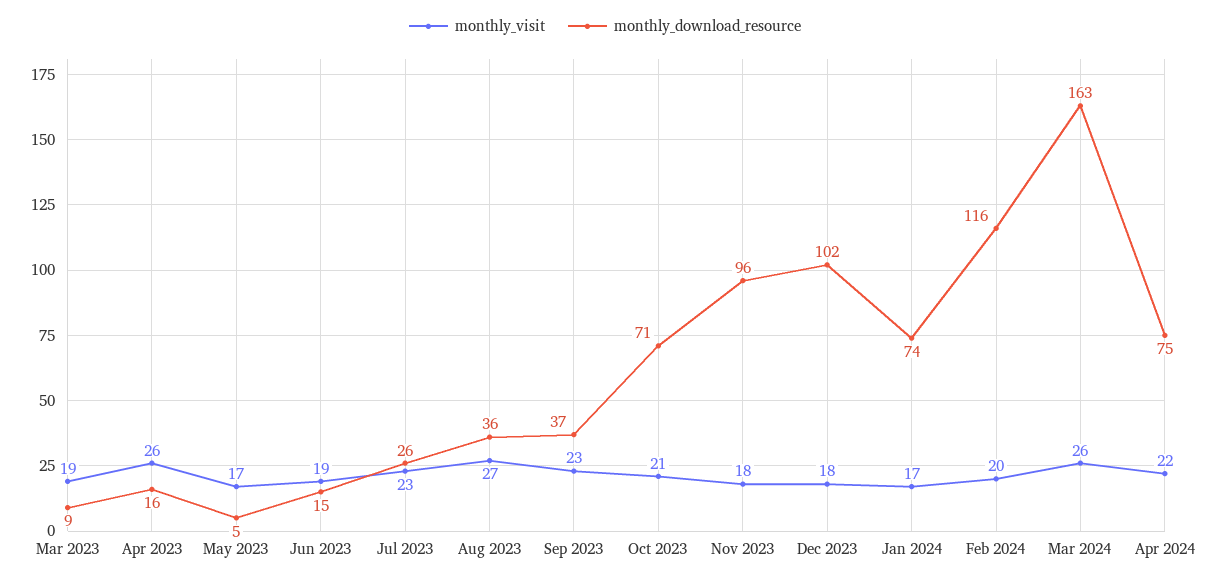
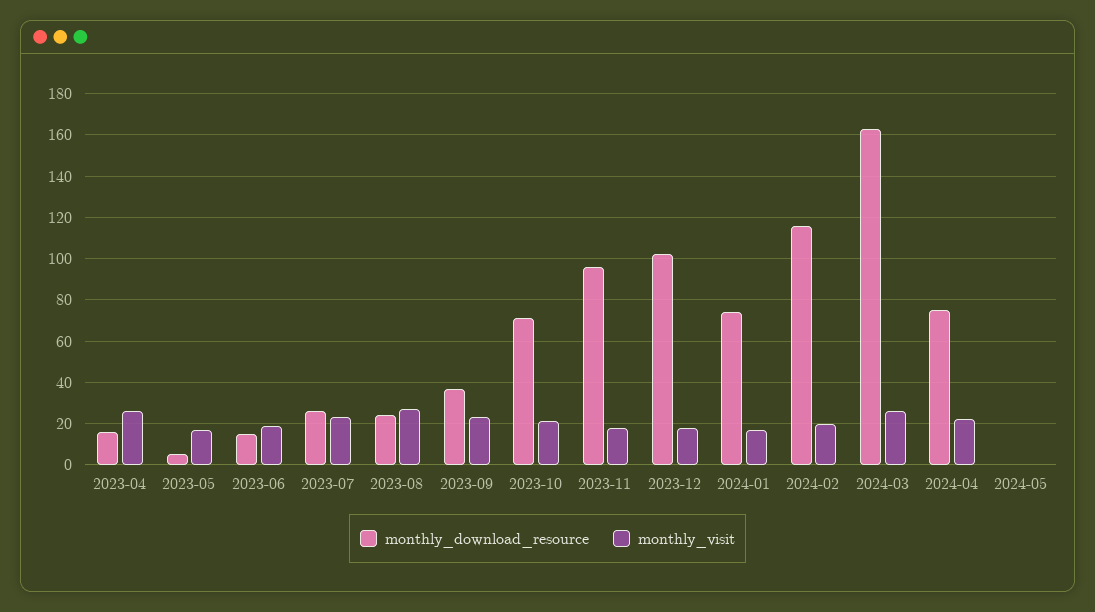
monthly_visit, Mar 2023: 19 -> none
monthly_download_resource, Mar 2023: 9 -> none
monthly_download_resource, Aug 2023: 36 -> 25
monthly_download_resource, 2024-05: none -> 0
monthly_visit, 2024-05: none -> 0

